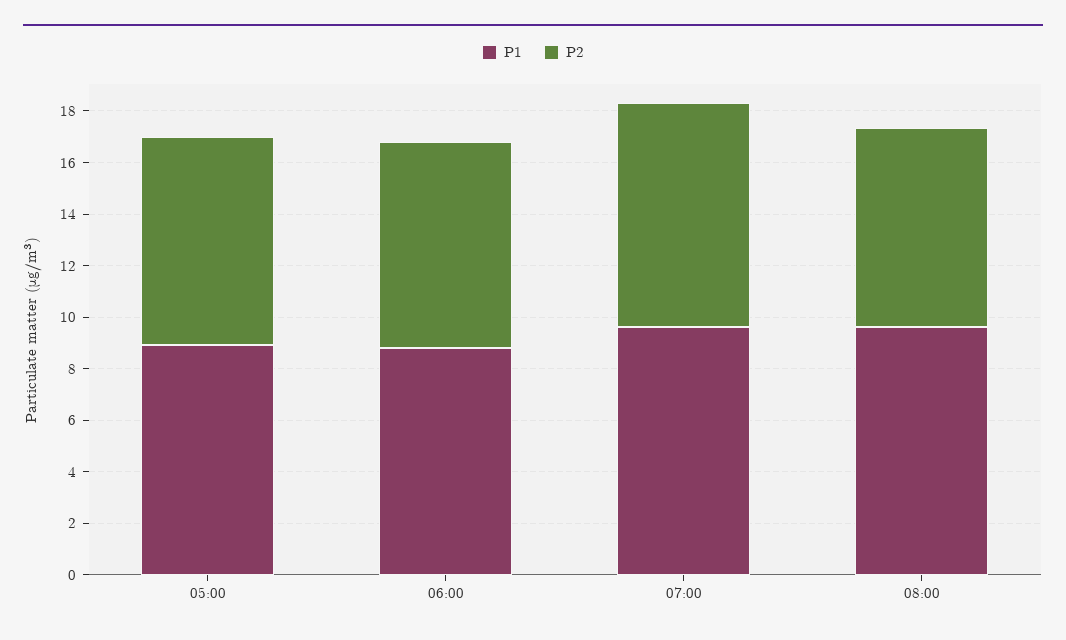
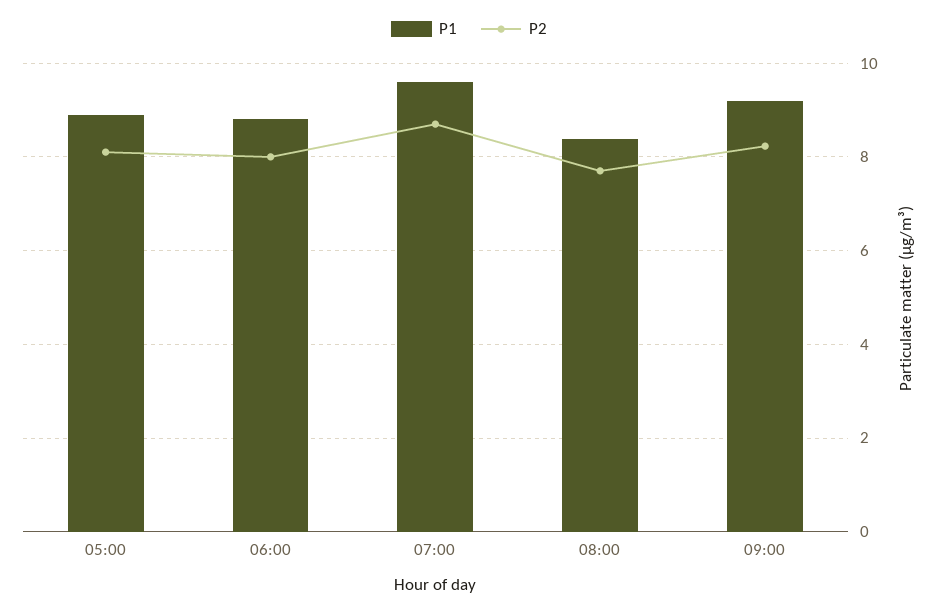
P1, 08:00: 9.5 -> 8.4
P1, 09:00: none -> 9.2
P2, 09:00: none -> 8.2

